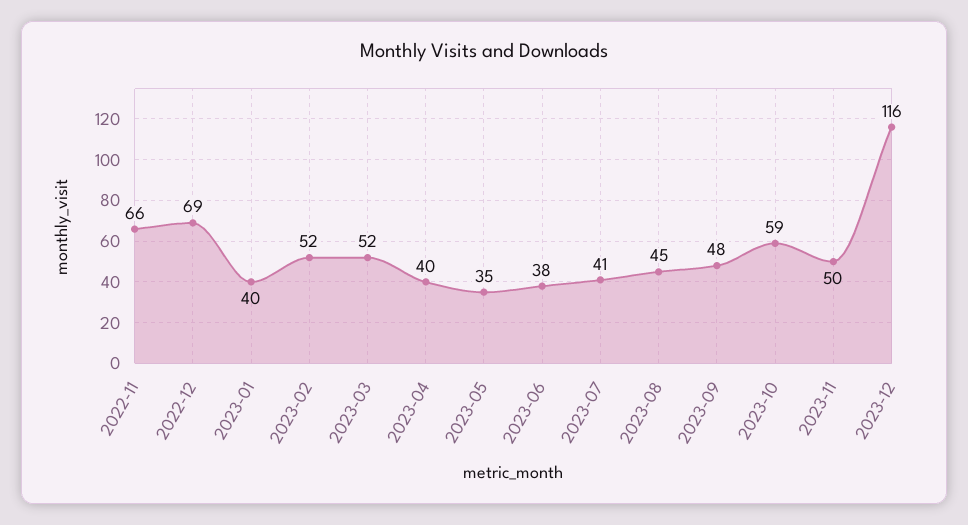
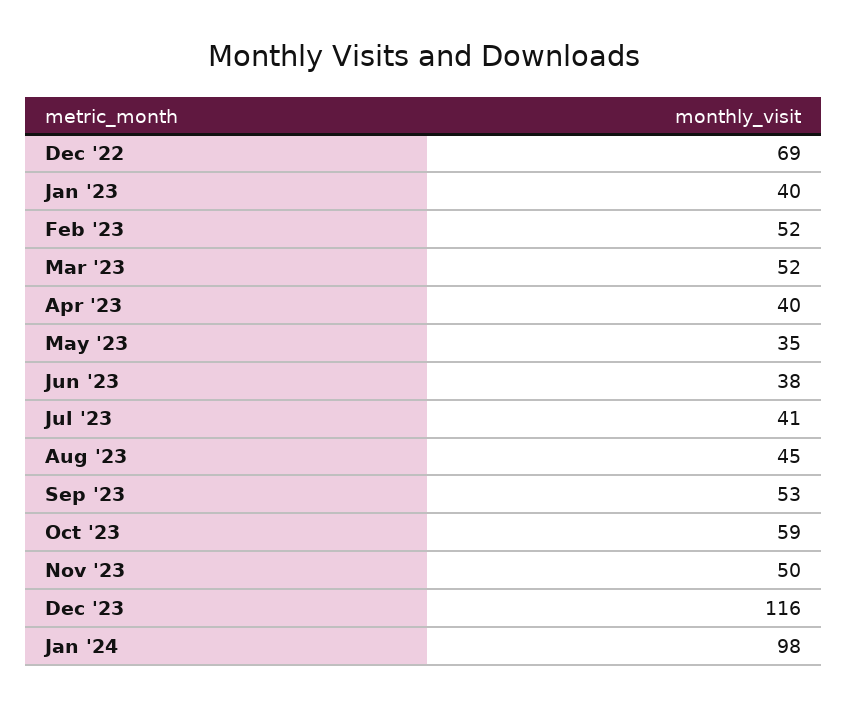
2022-11: 66 -> none
2023-09: 48 -> 53
Jan '24: none -> 98

